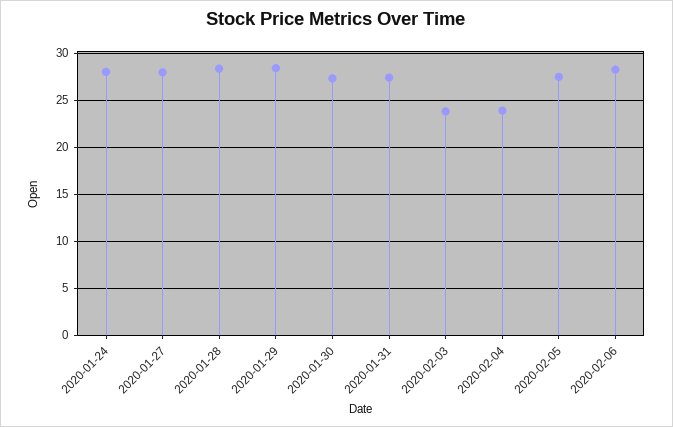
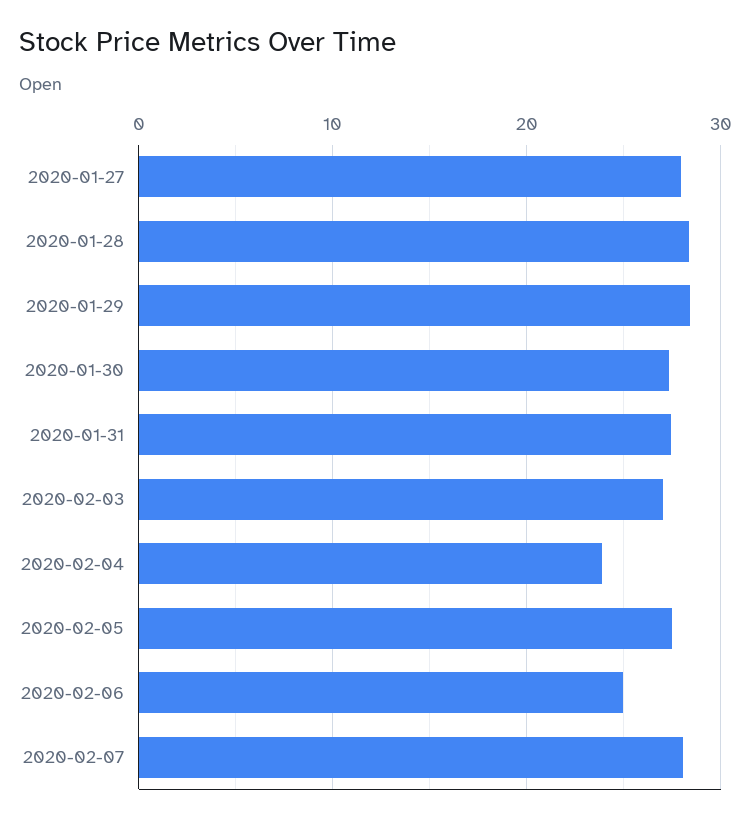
2020-01-24: 28 -> none
2020-02-03: 24 -> 27
2020-02-06: 28 -> 25
2020-02-07: none -> 28

